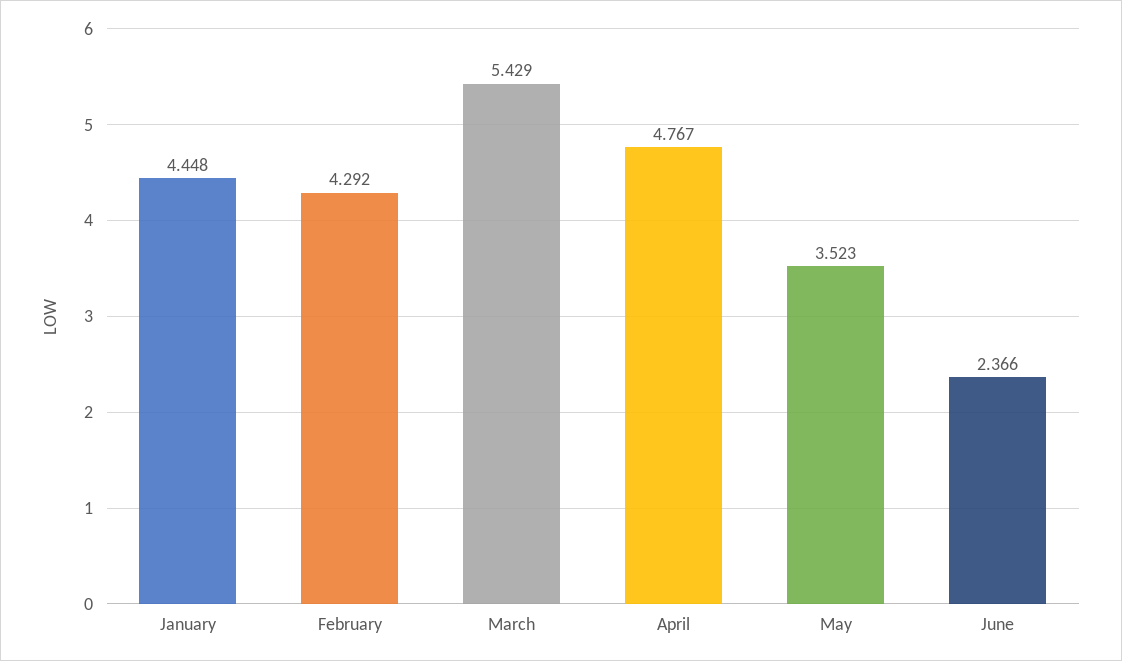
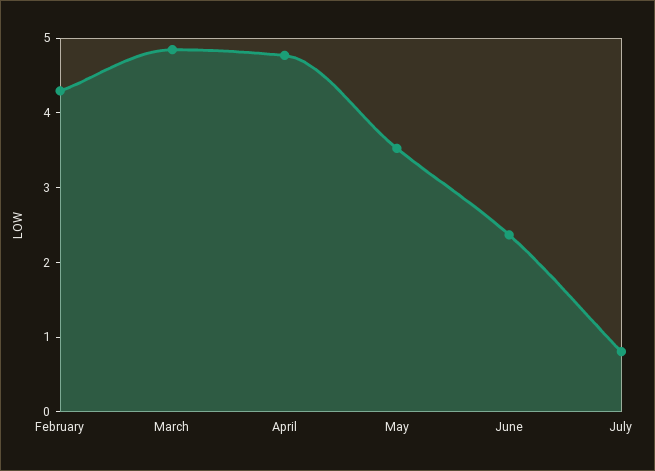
January: 4.448 -> none
March: 5.429 -> 4.8
July: none -> 0.8

